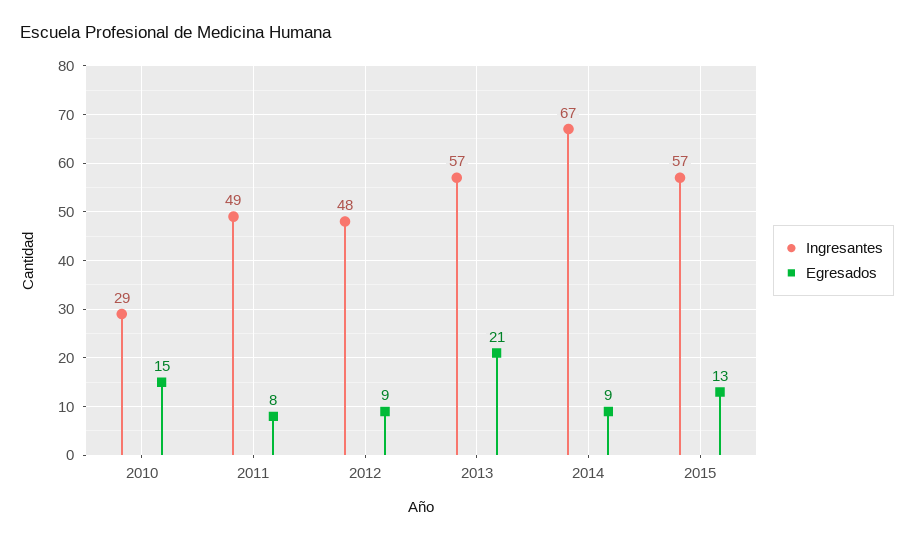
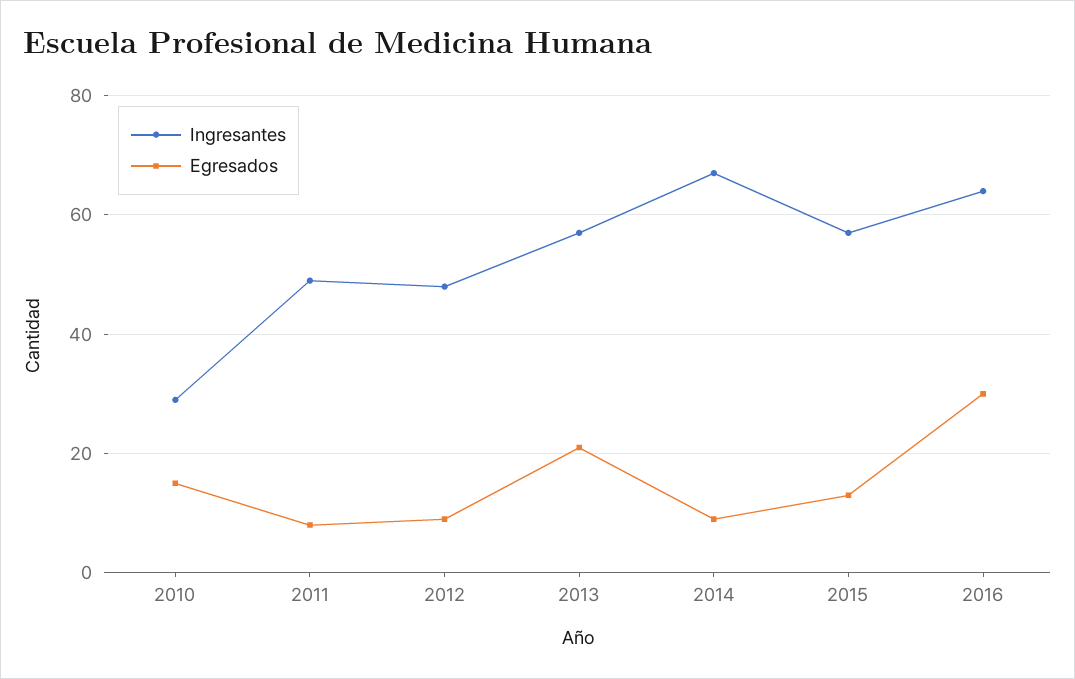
Ingresantes, 2016: none -> 65
Egresados, 2016: none -> 30

